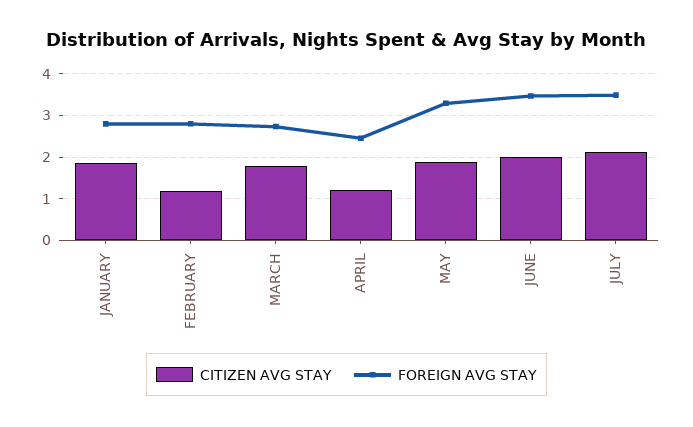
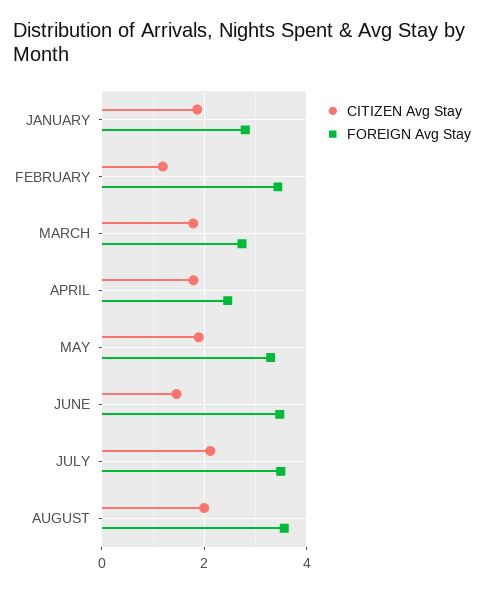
FOREIGN AVG STAY, FEBRUARY: 2.8 -> 3.4
CITIZEN AVG STAY, APRIL: 1.2 -> 1.8
CITIZEN AVG STAY, JUNE: 2 -> 1.4
CITIZEN AVG STAY, AUGUST: none -> 2
FOREIGN AVG STAY, AUGUST: none -> 3.6

